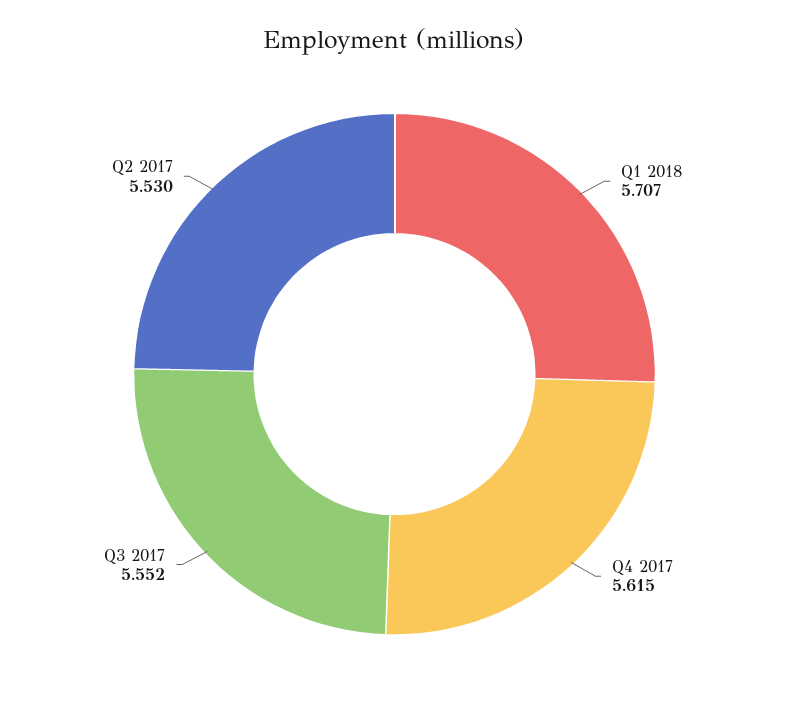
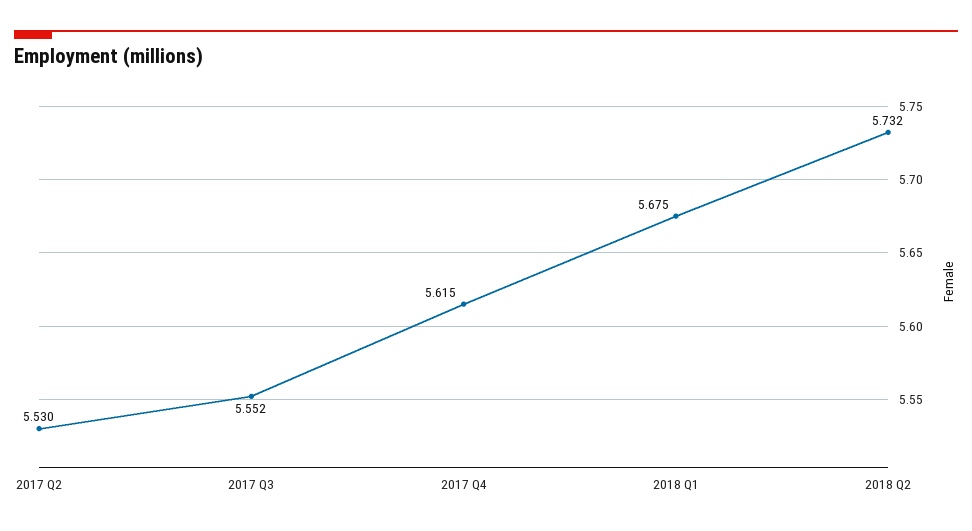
Q1 2018: 5.707 -> 5.675
2018 Q2: none -> 5.732

